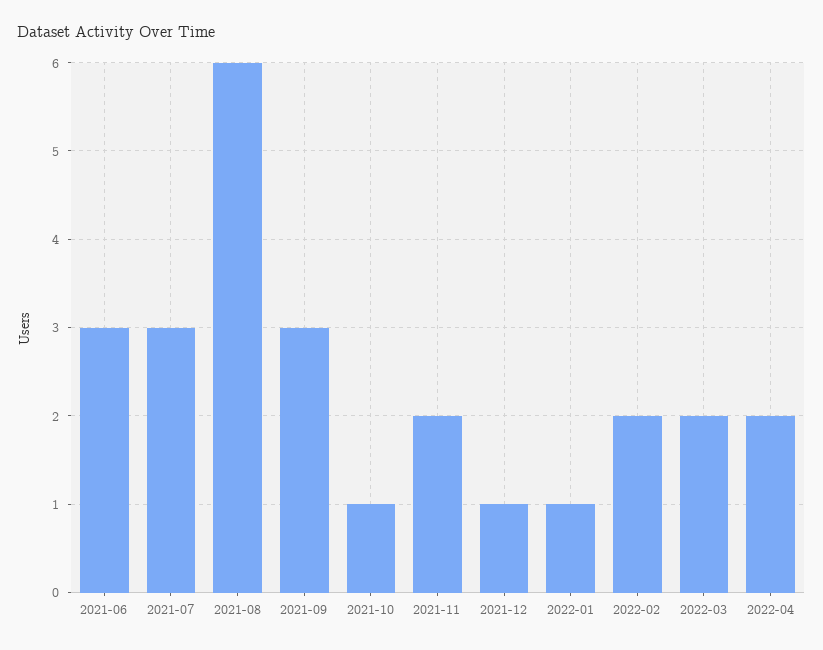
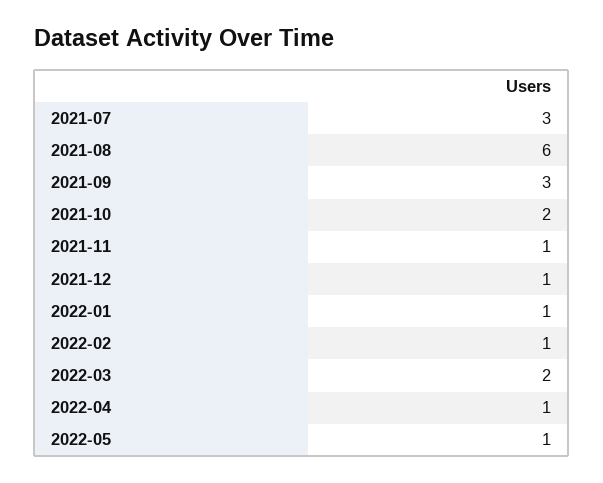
2021-06: 3 -> none
2021-10: 1 -> 2
2021-11: 2 -> 1
2022-02: 2 -> 1
2022-04: 2 -> 1
2022-05: none -> 1

